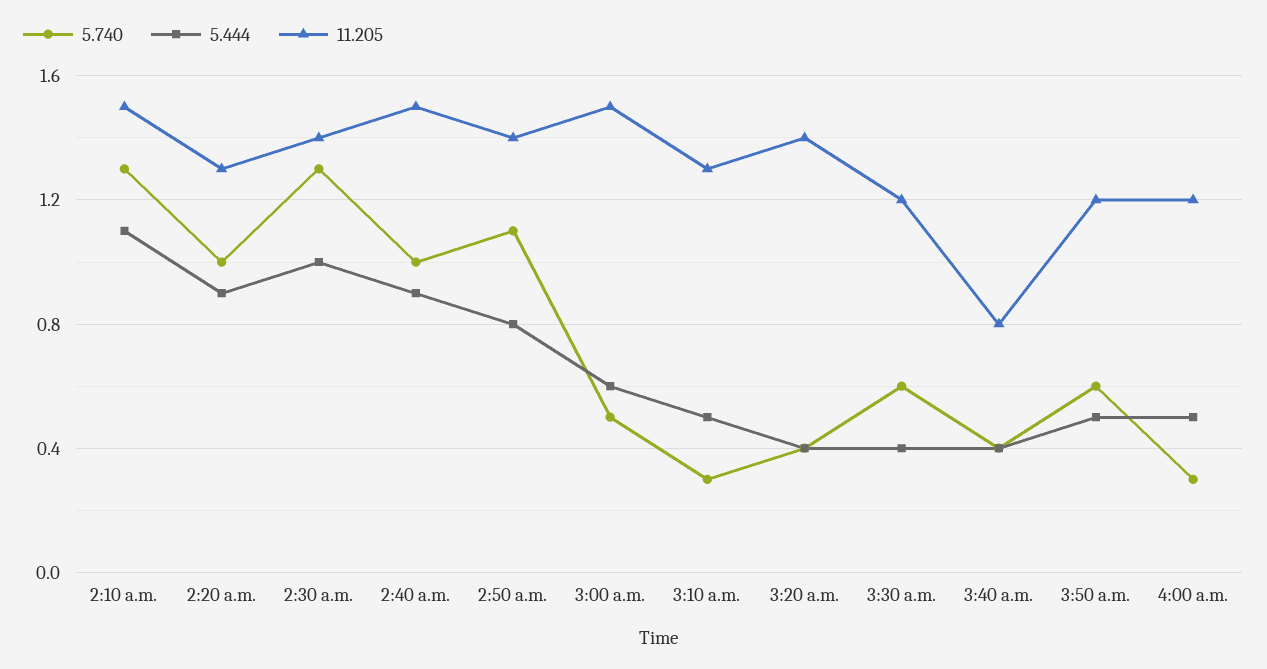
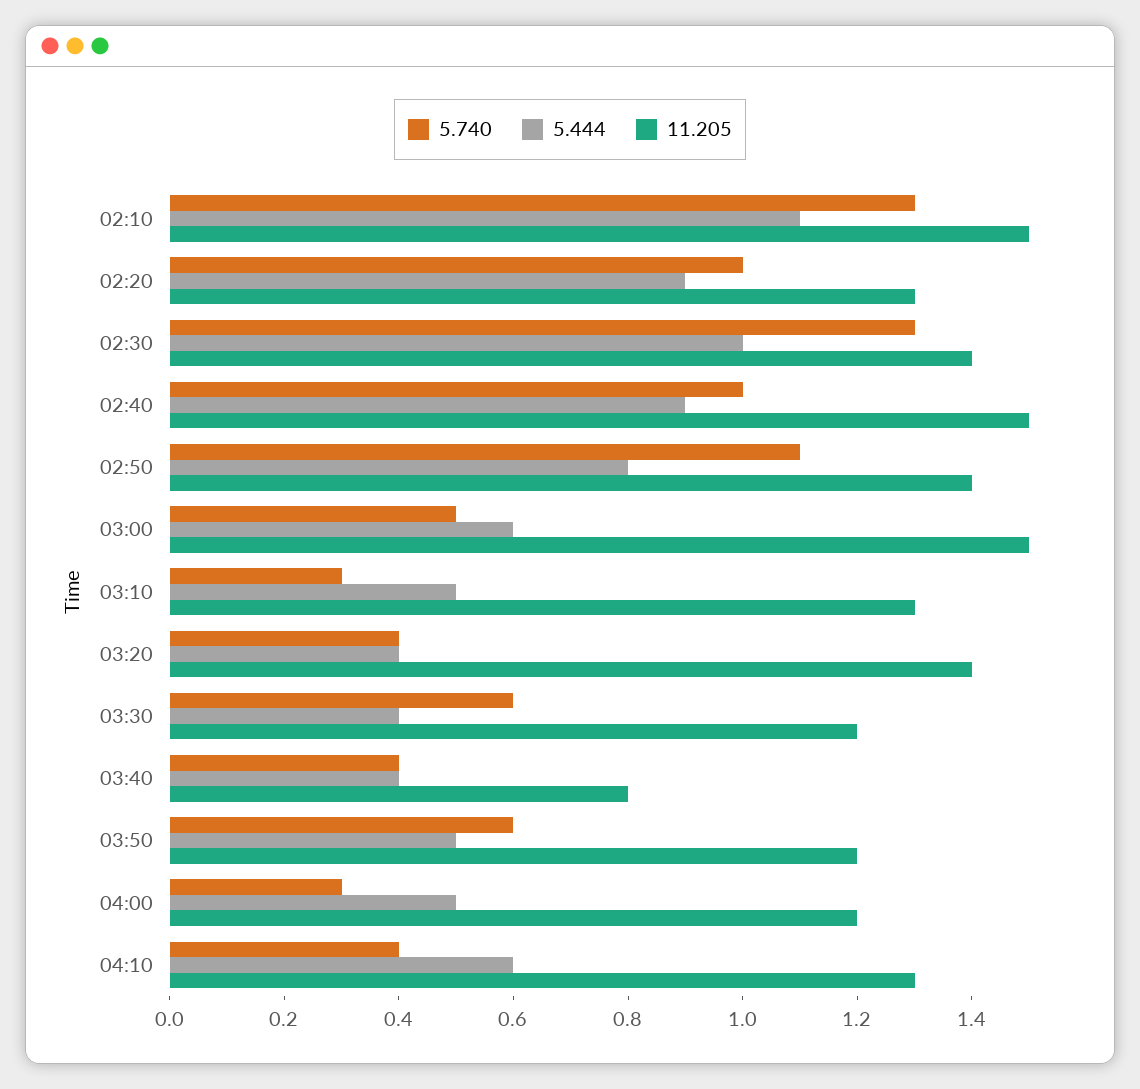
5.740, 04:10: none -> 0.4
5.444, 04:10: none -> 0.6
11.205, 04:10: none -> 1.3

